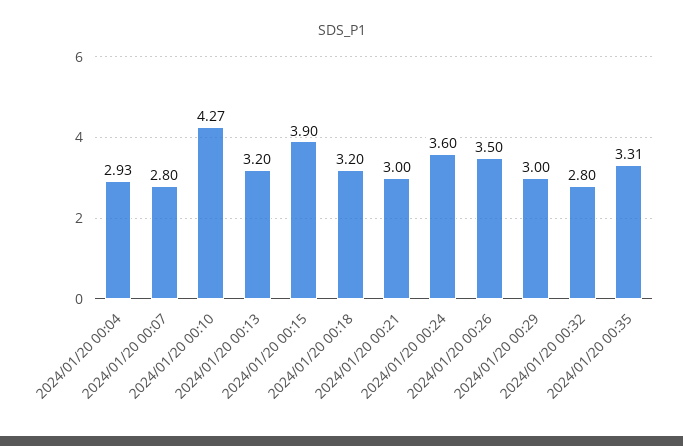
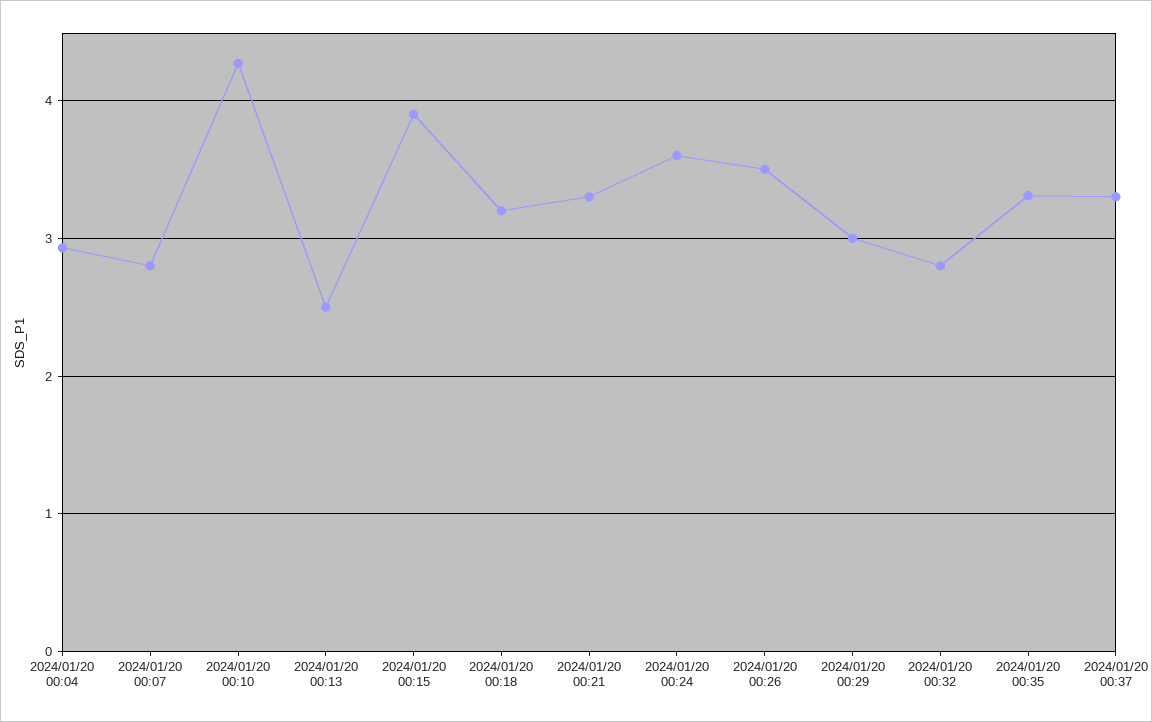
2024/01/20 00:13: 3.2 -> 2.5
2024/01/20 00:21: 3 -> 3.3
2024/01/20 00:37: none -> 3.3

